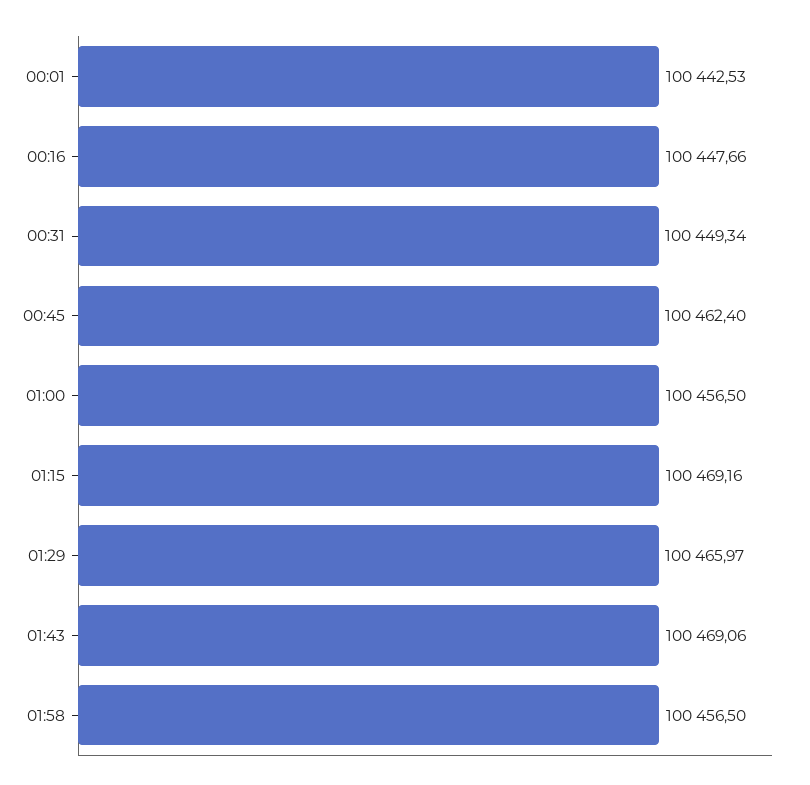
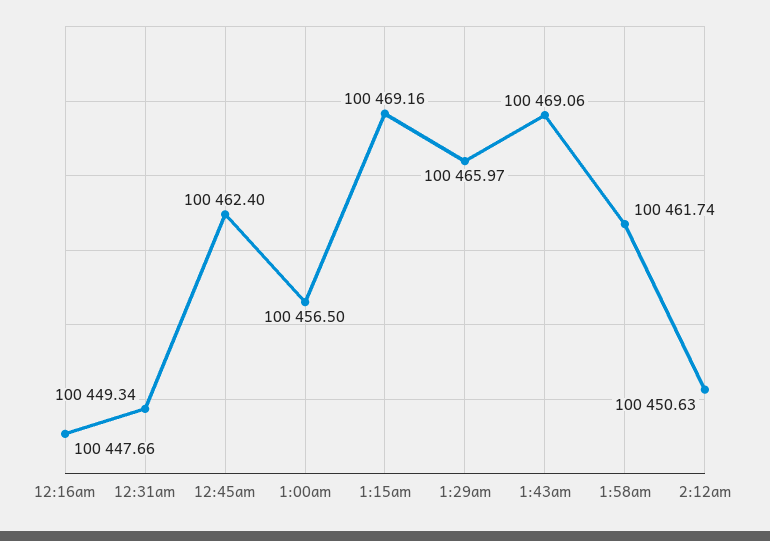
00:01: 100442.53 -> none
01:58: 100456.5 -> 100461.74
2:12am: none -> 100450.63

